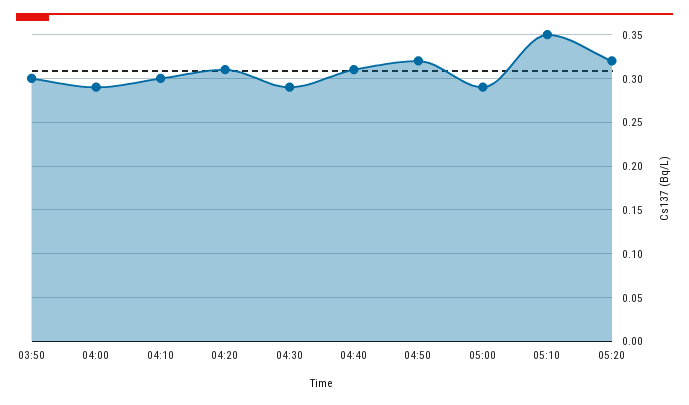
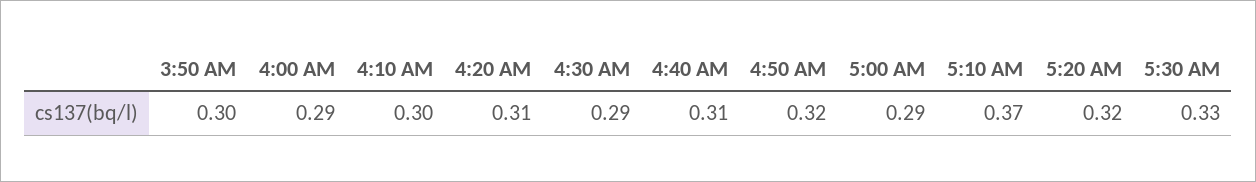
05:10: 0.35 -> 0.37
5:30 AM: none -> 0.33

